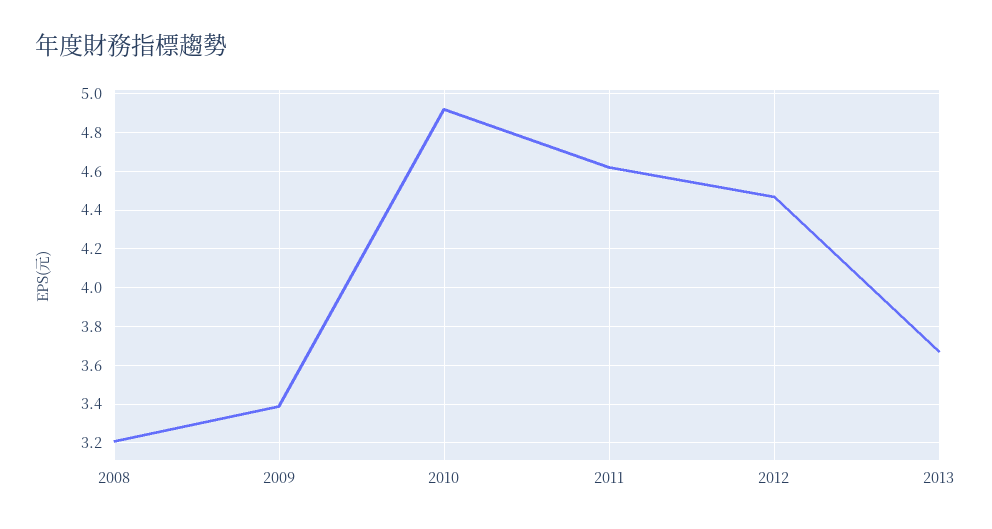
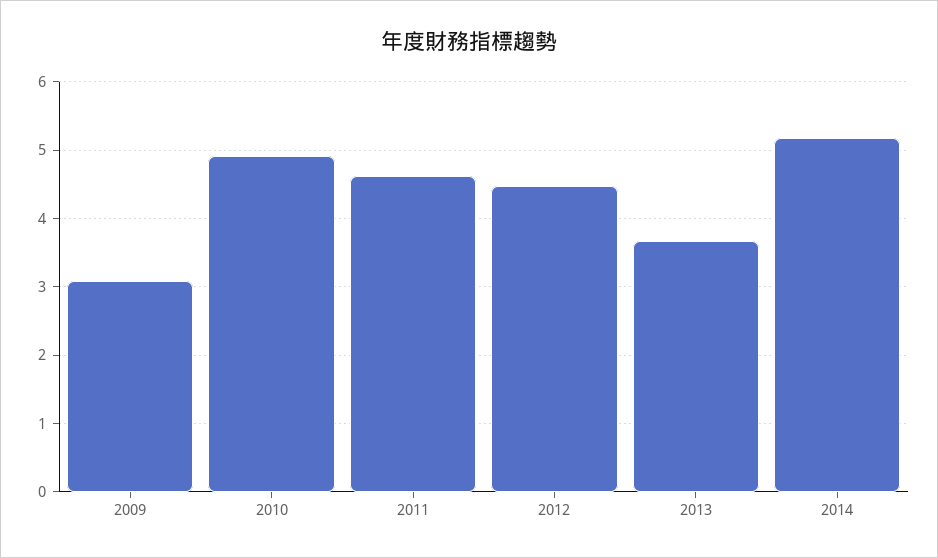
2008: 3.2 -> none
2009: 3.4 -> 3.1
2014: none -> 5.2

